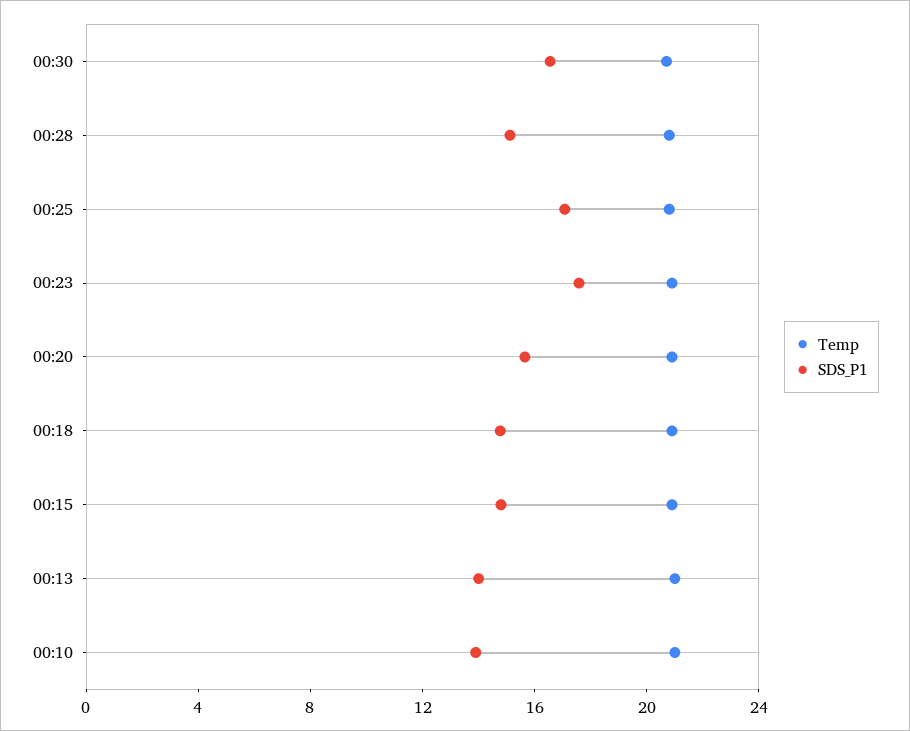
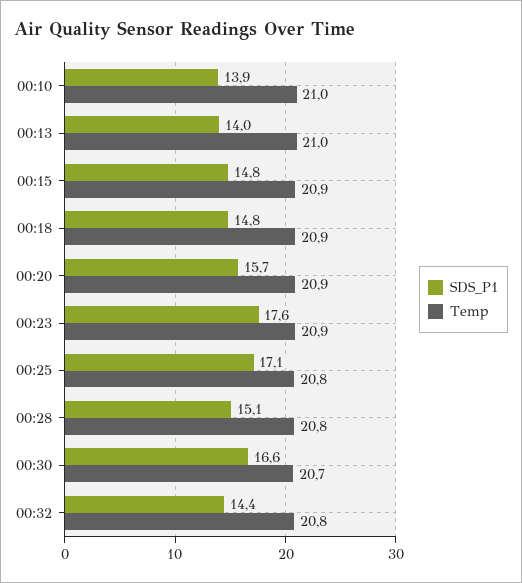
SDS_P1, 00:32: none -> 14.4
Temp, 00:32: none -> 20.8

